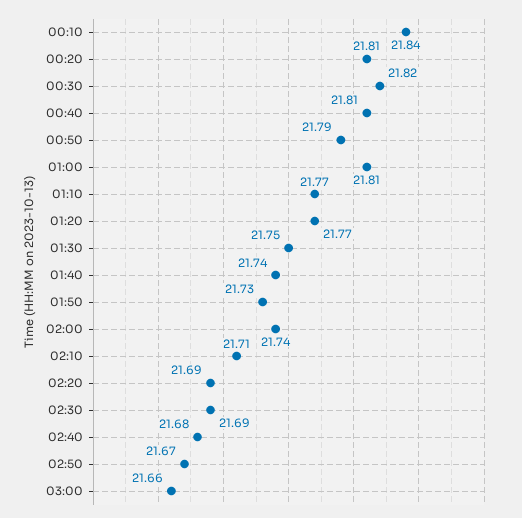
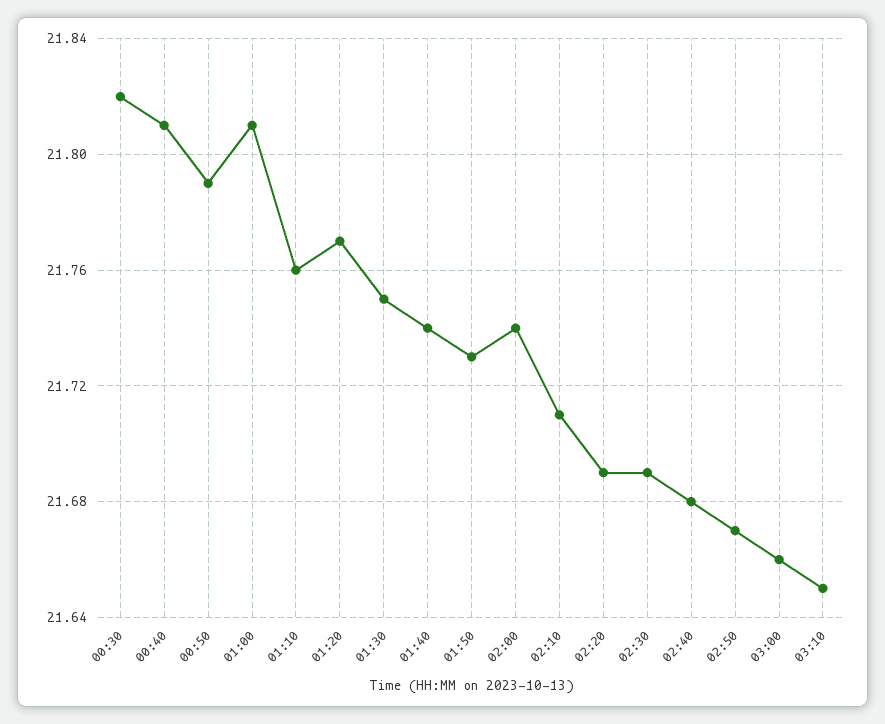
00:10: 21.84 -> none
00:20: 21.81 -> none
01:10: 21.77 -> 21.76
03:10: none -> 21.65

